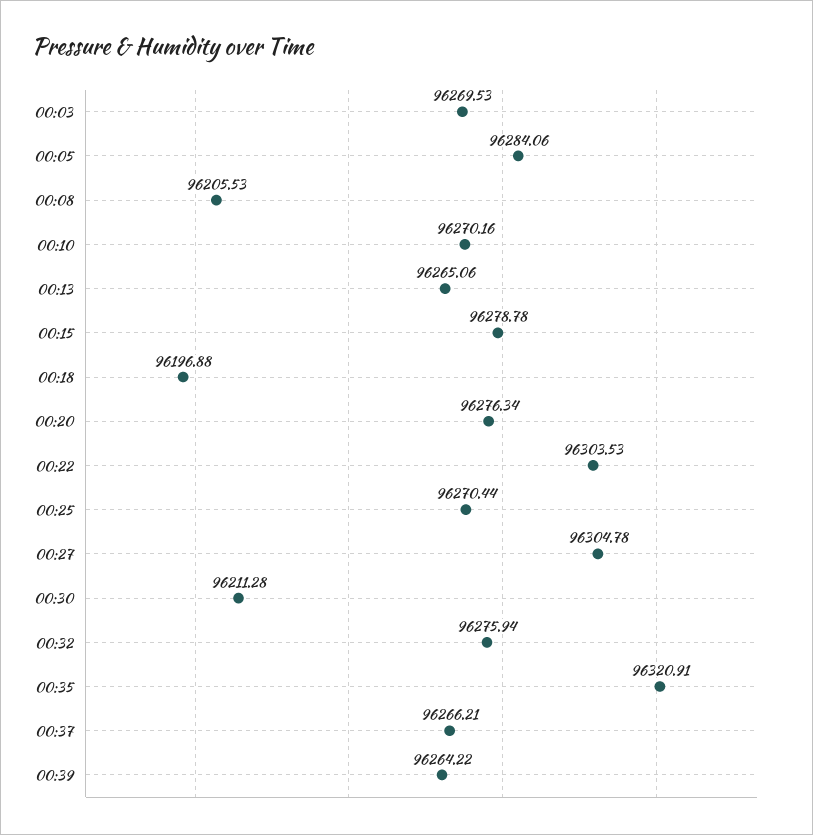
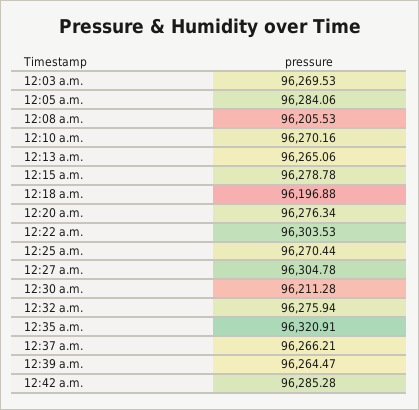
00:39: 96264.22 -> 96264.47
12:42 a.m.: none -> 96285.28

